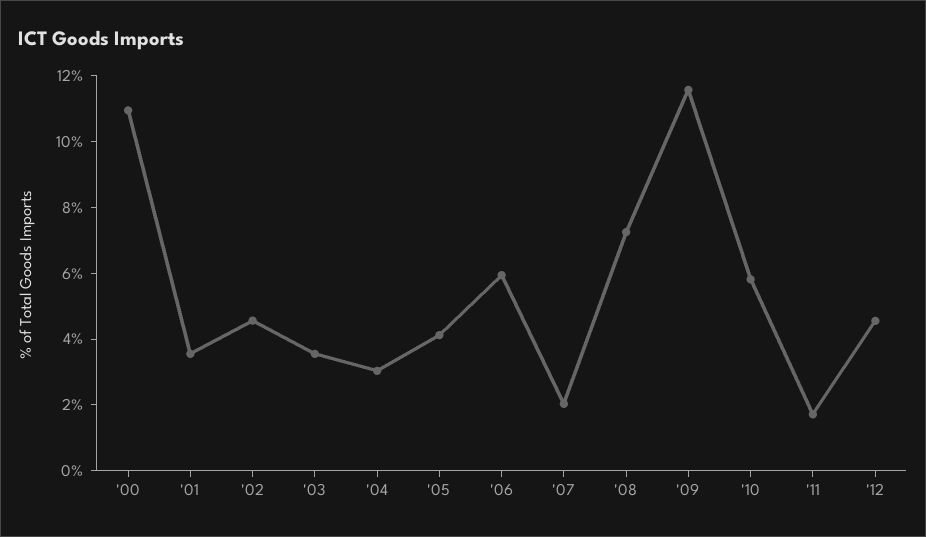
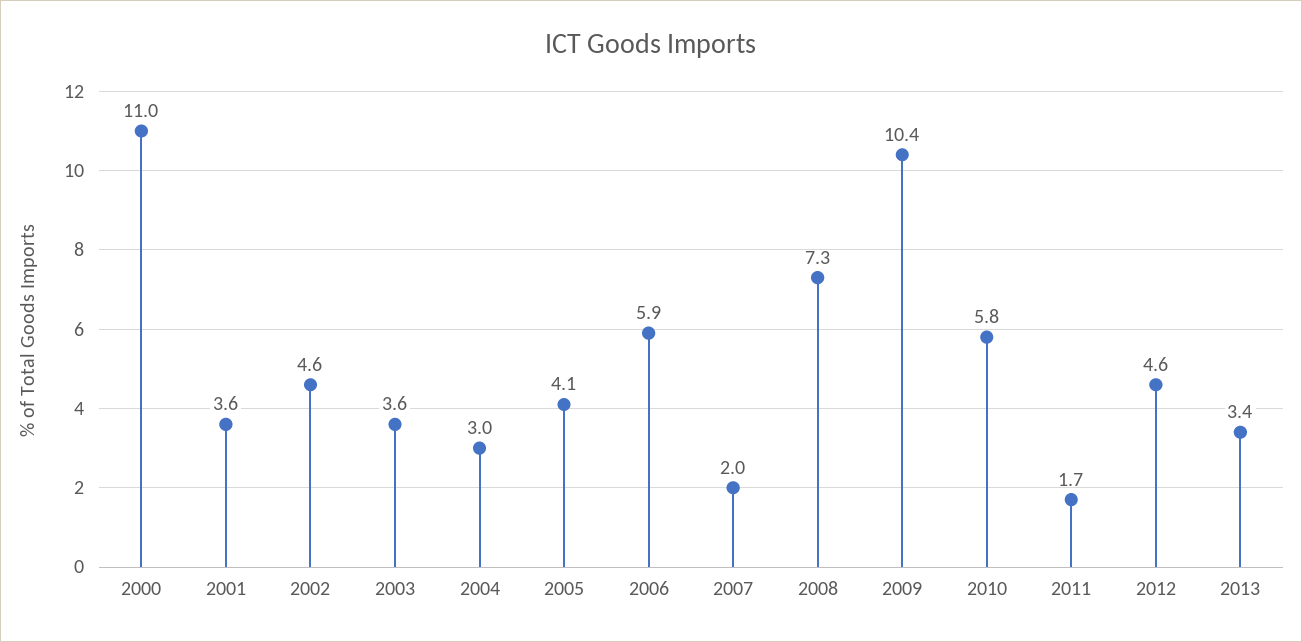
'09: 11.5 -> 10.4
2013: none -> 3.4

